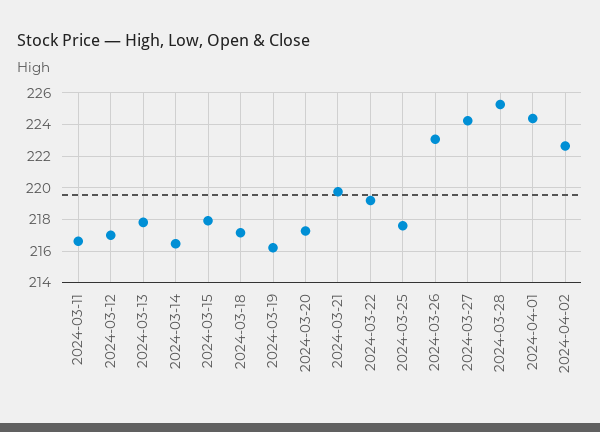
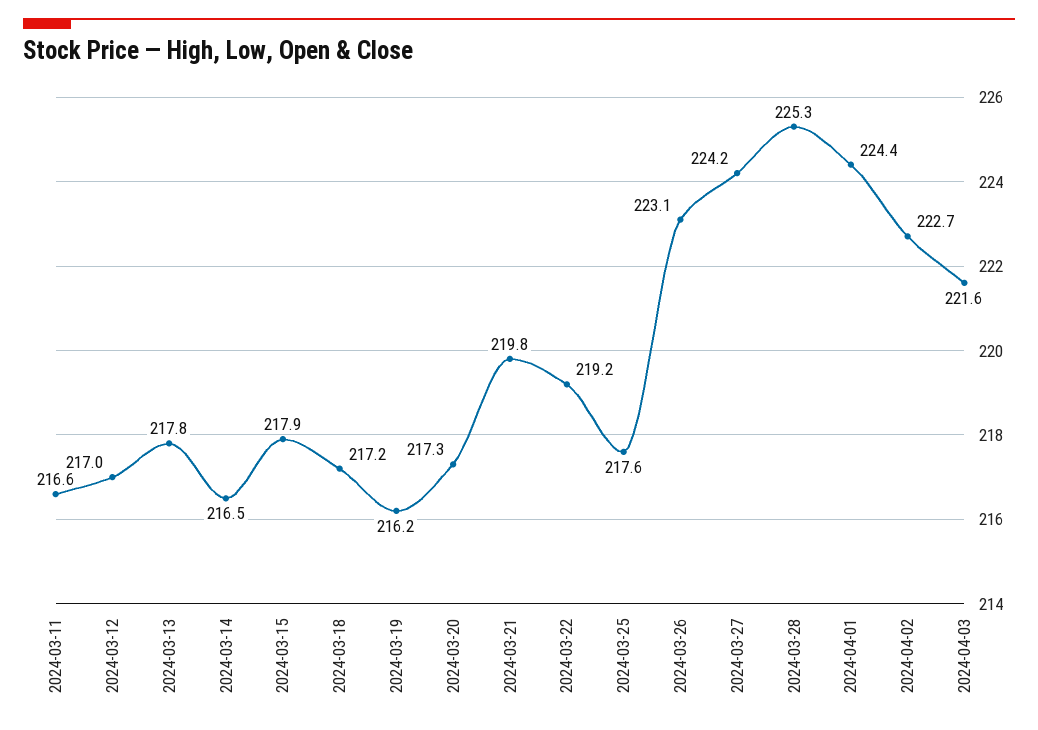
2024-04-03: none -> 221.6

